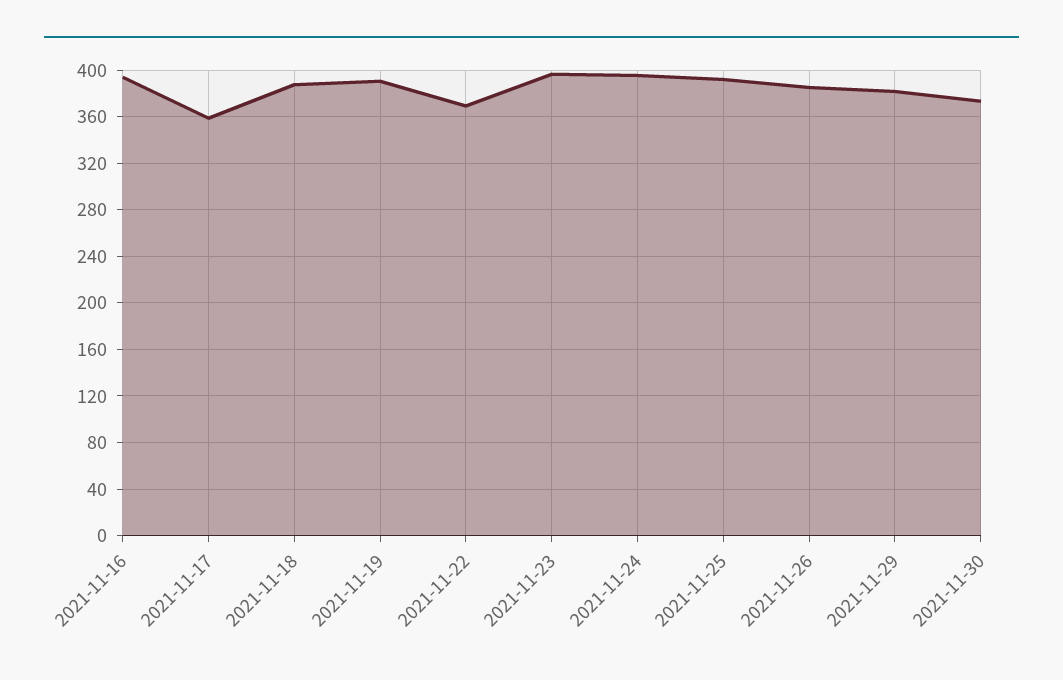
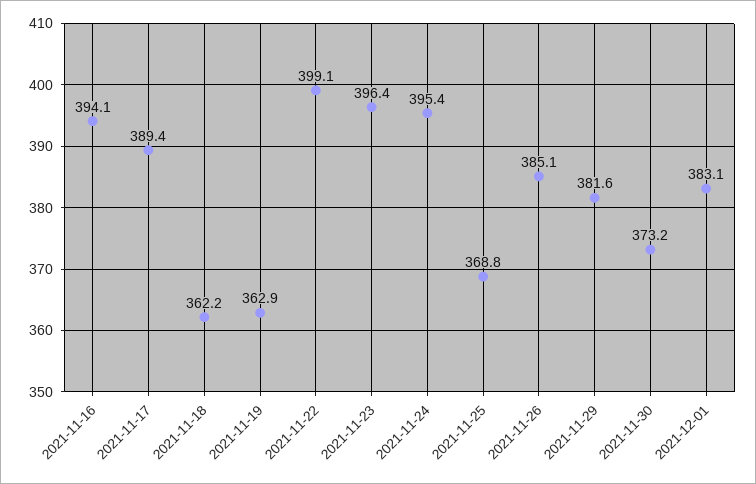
2021-11-17: 360 -> 389.4
2021-11-18: 390 -> 362.2
2021-11-19: 390 -> 362.9
2021-11-22: 370 -> 399.1
2021-11-25: 390 -> 368.8
2021-12-01: none -> 383.1

